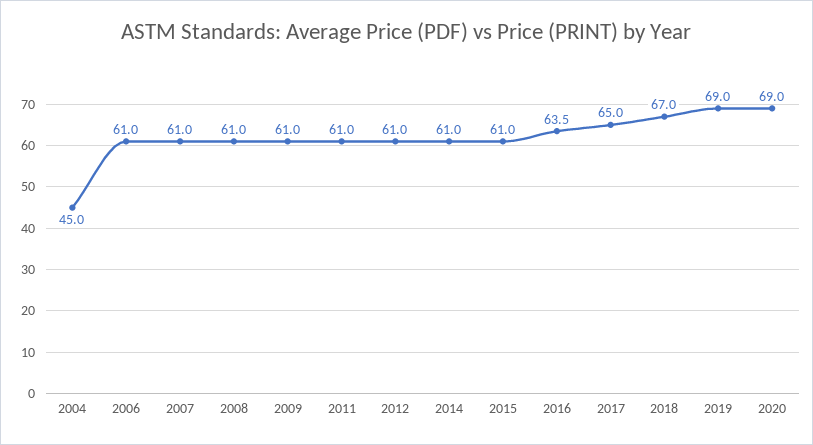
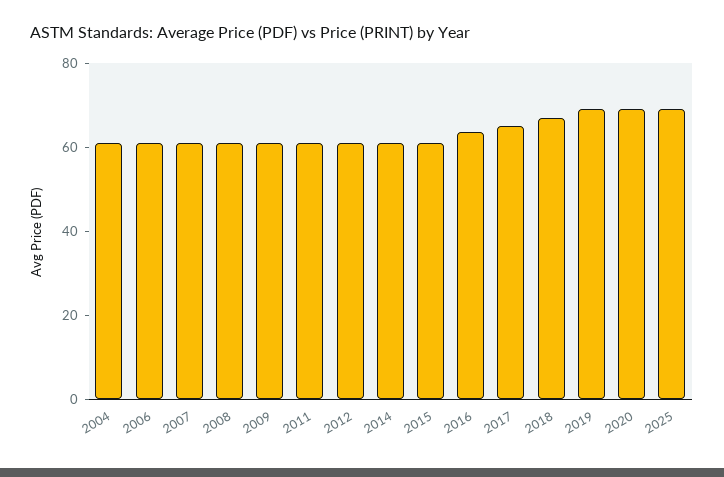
2004: 45 -> 60
2025: none -> 70

